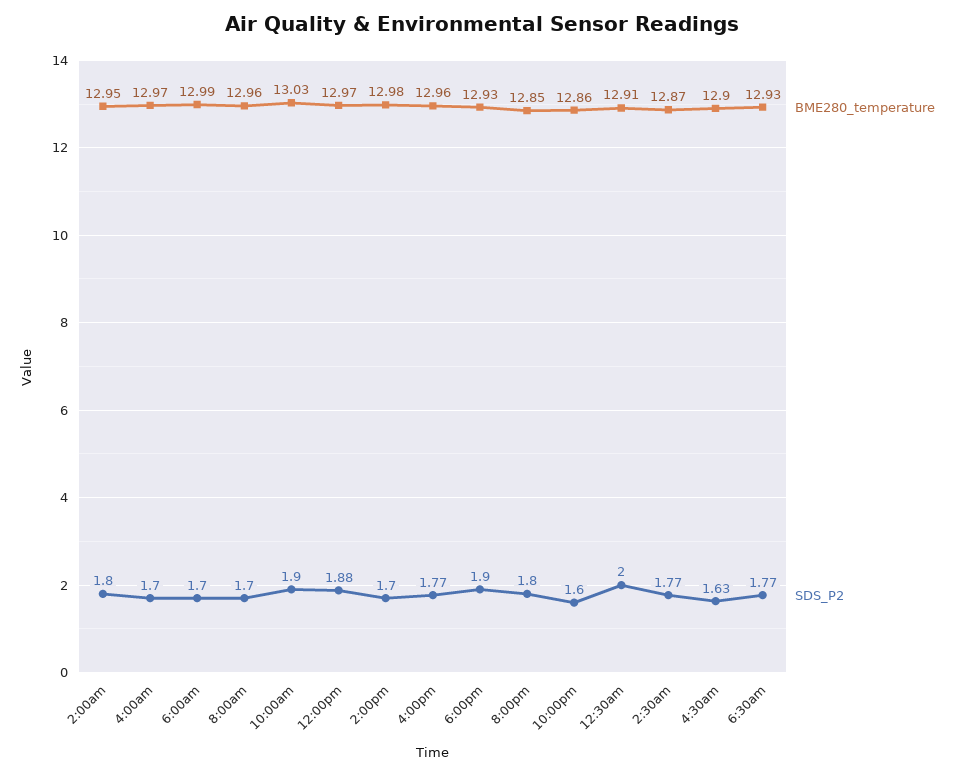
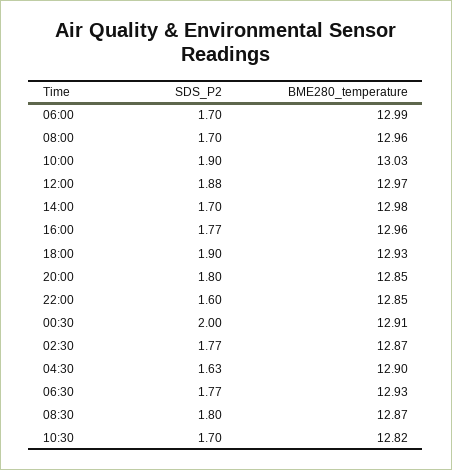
BME280_temperature, 2:00am: 12.95 -> none
SDS_P2, 2:00am: 1.8 -> none
BME280_temperature, 4:00am: 12.97 -> none
SDS_P2, 4:00am: 1.7 -> none
BME280_temperature, 10:00pm: 12.86 -> 12.85
SDS_P2, 08:30: none -> 1.8
BME280_temperature, 08:30: none -> 12.87
SDS_P2, 10:30: none -> 1.7
BME280_temperature, 10:30: none -> 12.82

